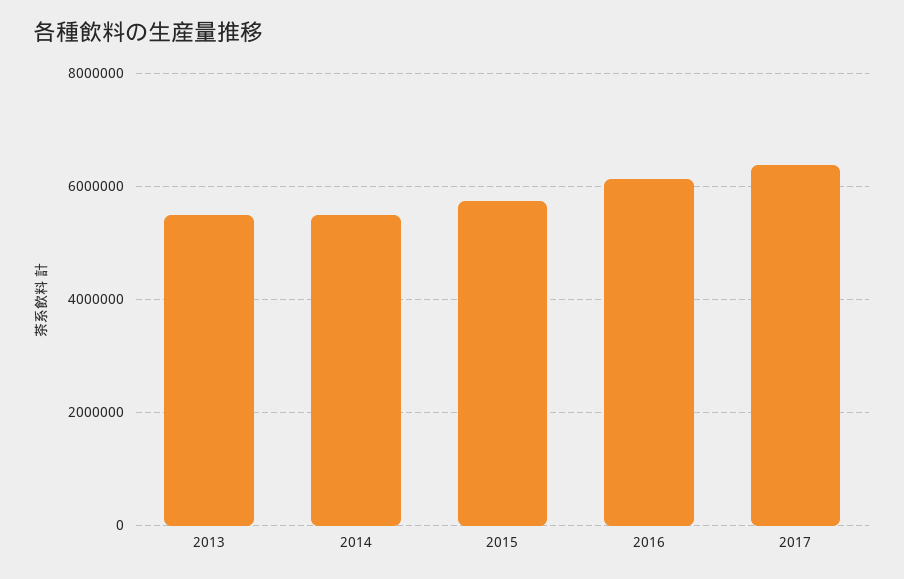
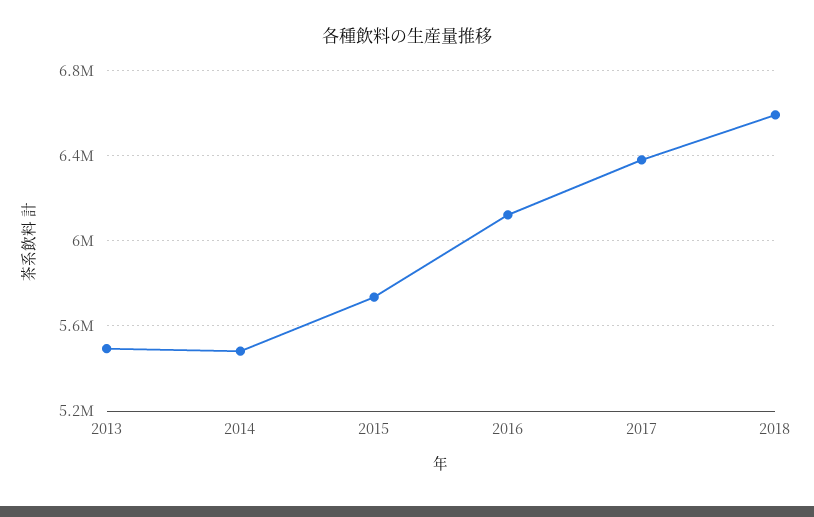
2018: none -> 6600000

